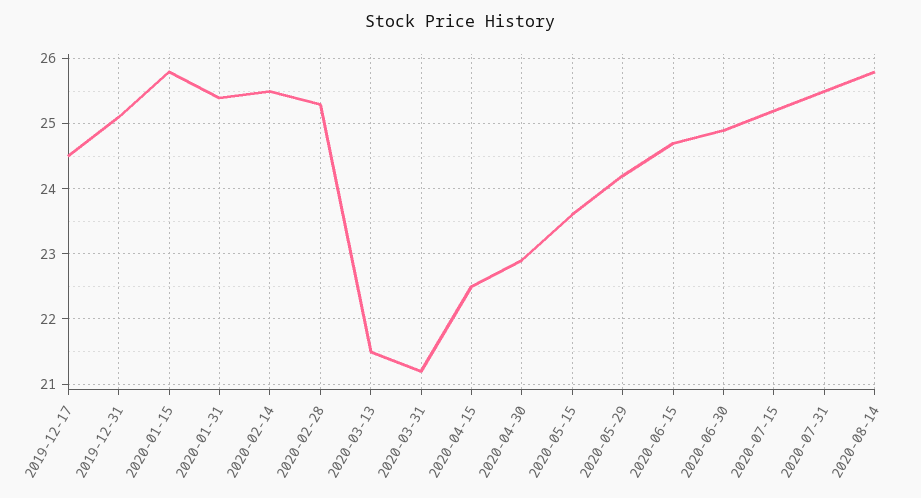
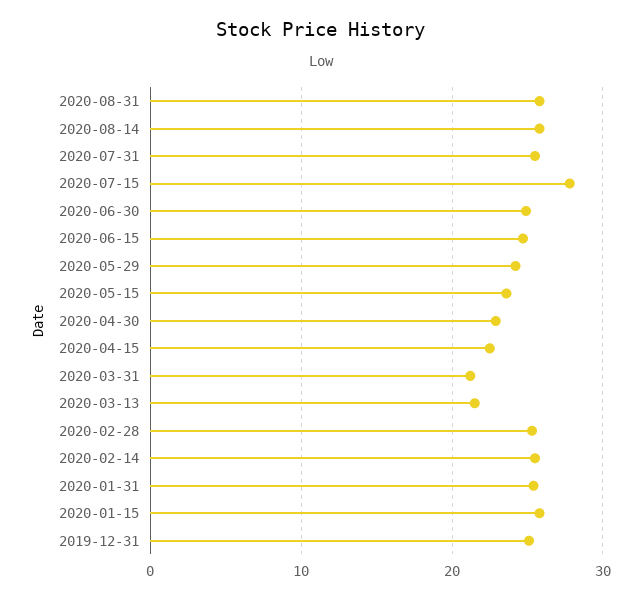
2019-12-17: 24.5 -> none
2020-07-15: 25.2 -> 28
2020-08-31: none -> 26

